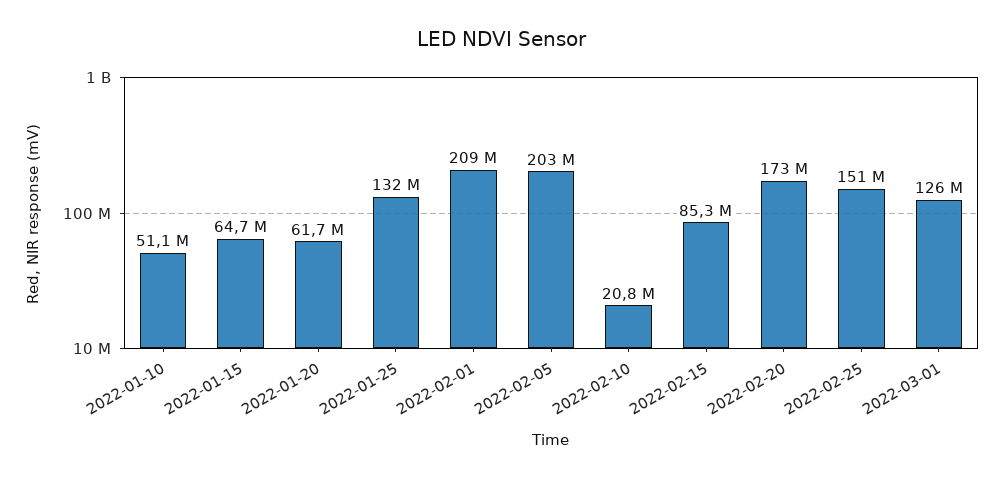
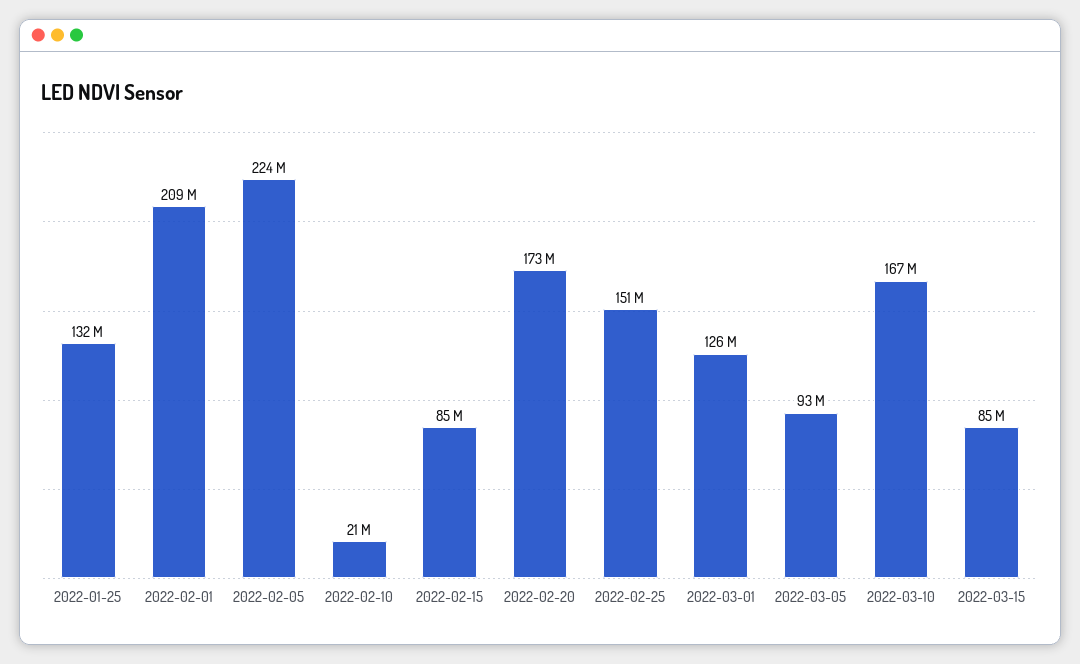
2022-01-10: 51100000 -> none
2022-01-15: 64700000 -> none
2022-01-20: 61700000 -> none
2022-02-05: 203000000 -> 224000000
2022-03-05: none -> 93000000
2022-03-10: none -> 167000000
2022-03-15: none -> 85000000

